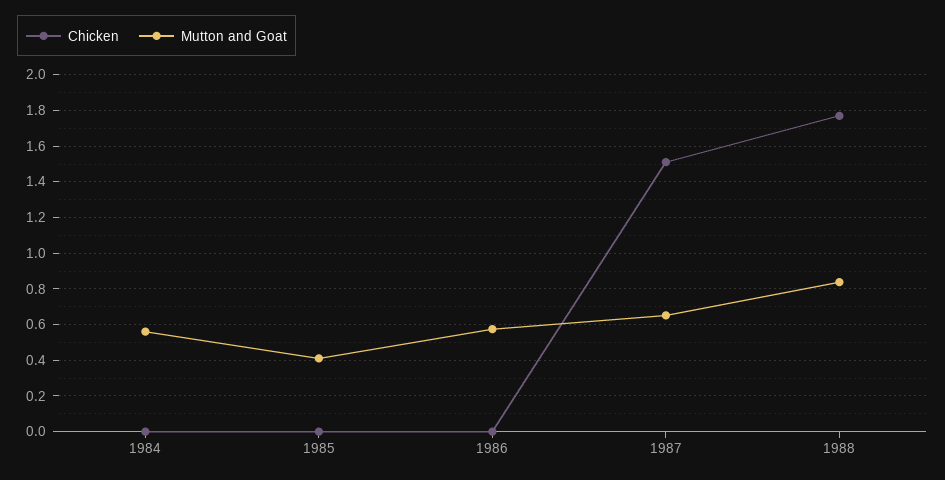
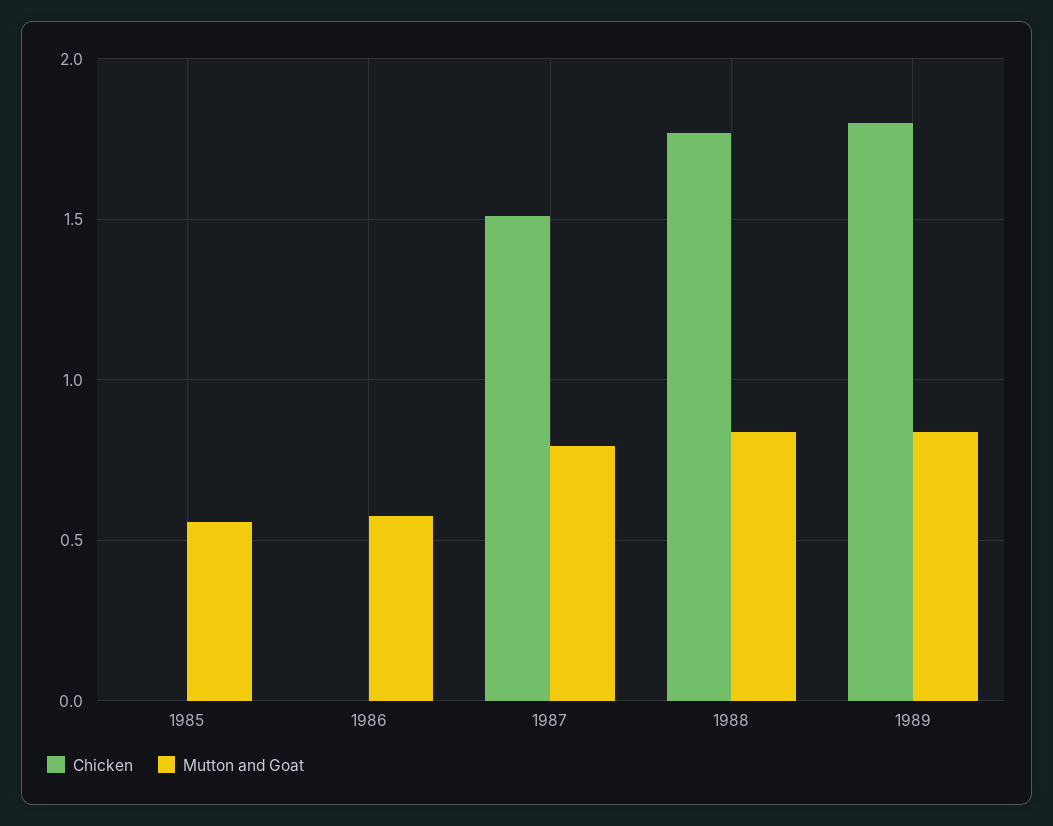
Chicken, 1984: 0 -> none
Mutton and Goat, 1984: 0.55 -> none
Mutton and Goat, 1985: 0.4 -> 0.55
Mutton and Goat, 1987: 0.65 -> 0.8
Chicken, 1989: none -> 1.8
Mutton and Goat, 1989: none -> 0.85

